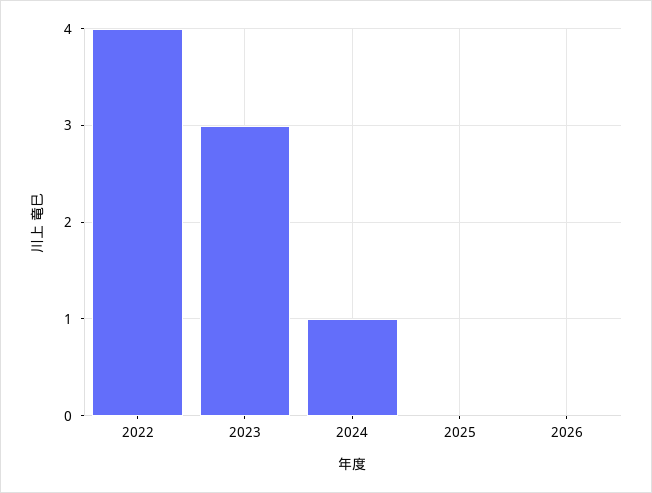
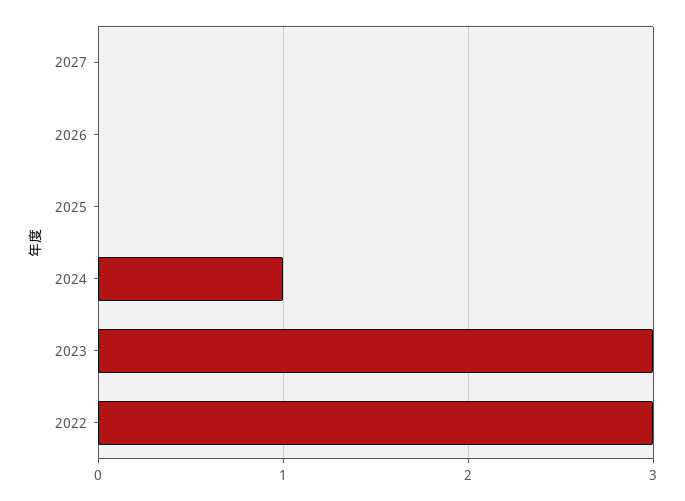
2022: 4 -> 3
2027: none -> 0

